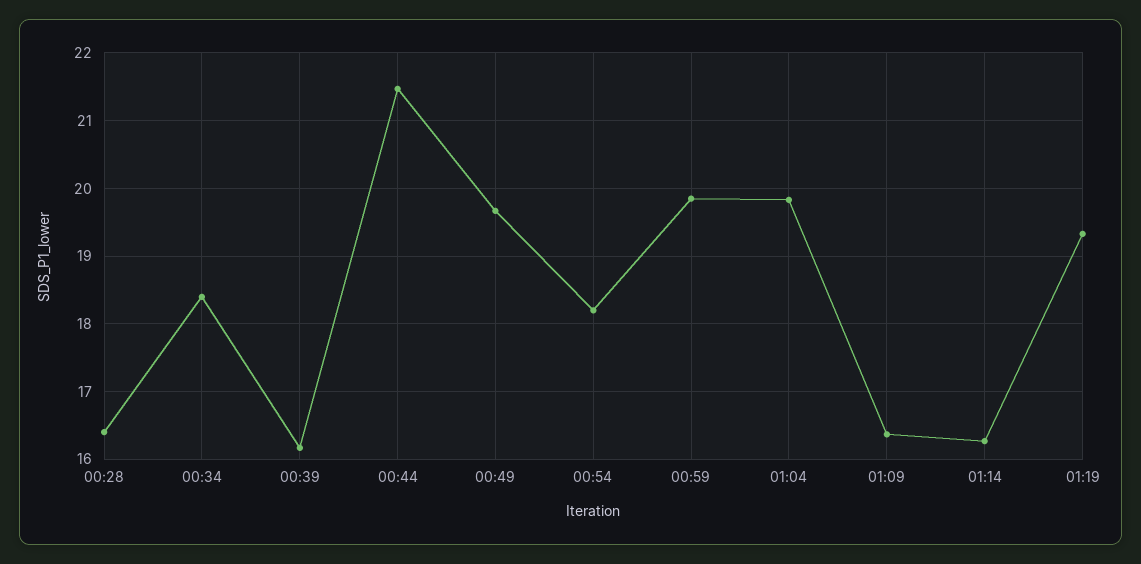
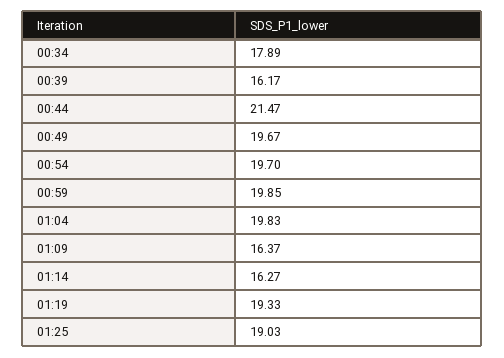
00:28: 16.4 -> none
00:34: 18.4 -> 17.89
00:54: 18.2 -> 19.7
01:25: none -> 19.03

